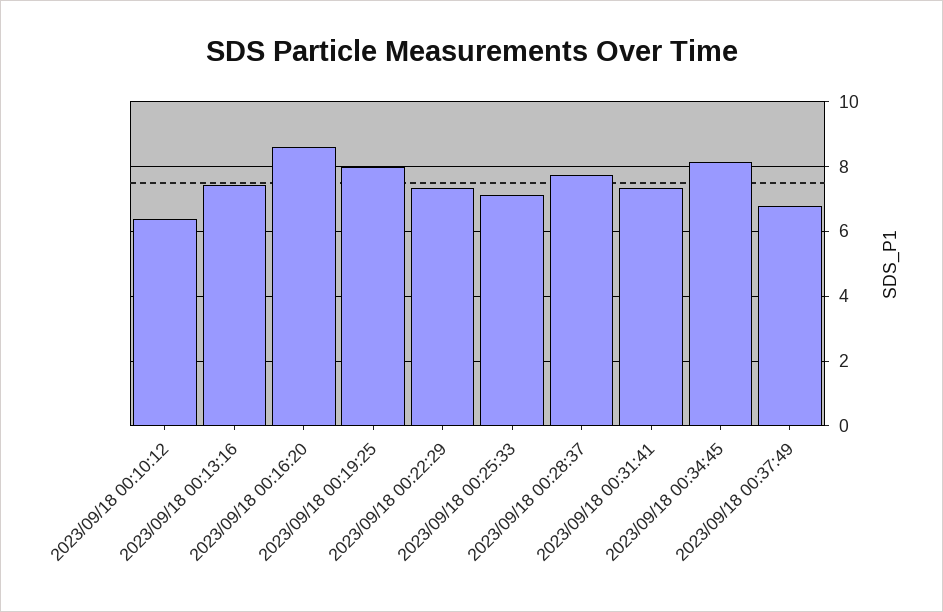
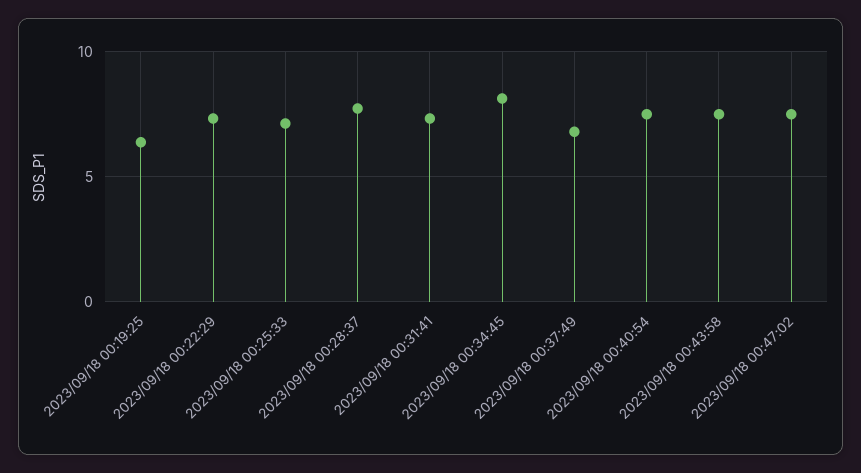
2023/09/18 00:10:12: 6.4 -> none
2023/09/18 00:13:16: 7.4 -> none
2023/09/18 00:16:20: 8.6 -> none
2023/09/18 00:19:25: 8 -> 6.5
2023/09/18 00:40:54: none -> 7.5
2023/09/18 00:43:58: none -> 7.5
2023/09/18 00:47:02: none -> 7.5

